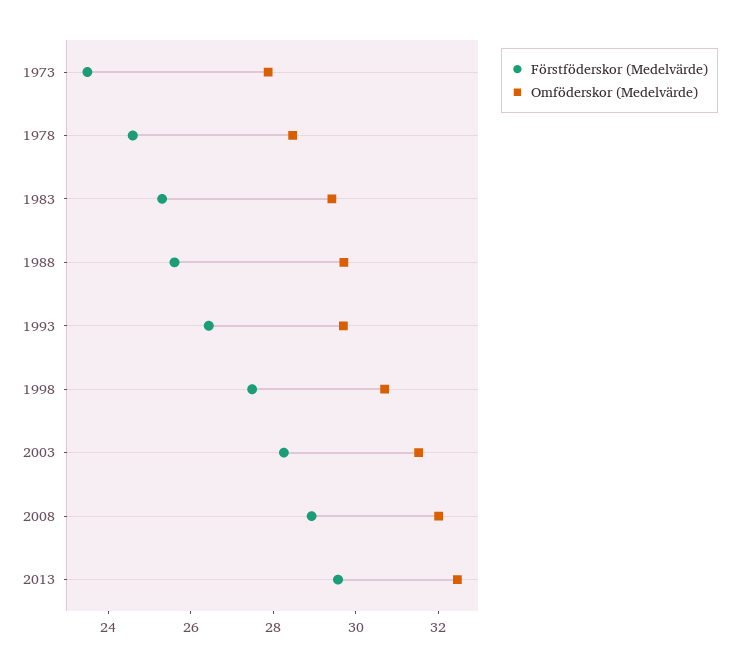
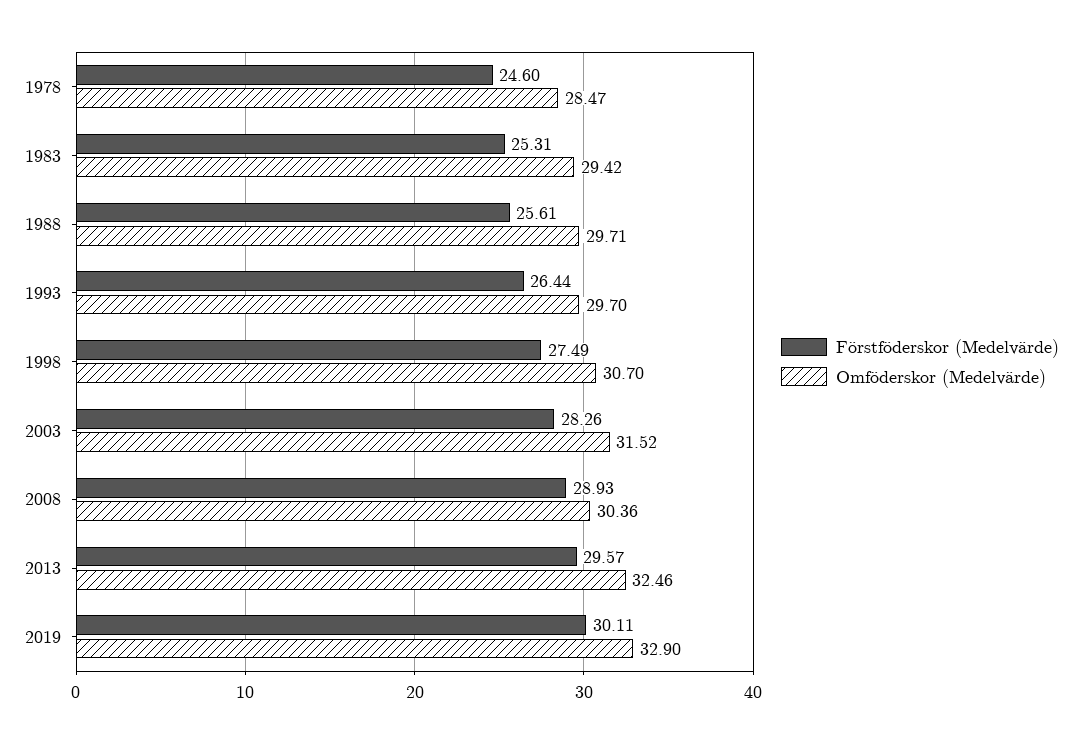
Förstföderskor (Medelvärde), 1973: 23.5 -> none
Omföderskor (Medelvärde), 1973: 28 -> none
Omföderskor (Medelvärde), 2008: 32 -> 30.36
Förstföderskor (Medelvärde), 2019: none -> 30.11
Omföderskor (Medelvärde), 2019: none -> 32.9

